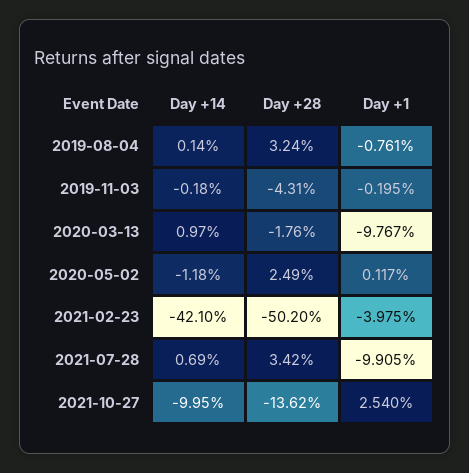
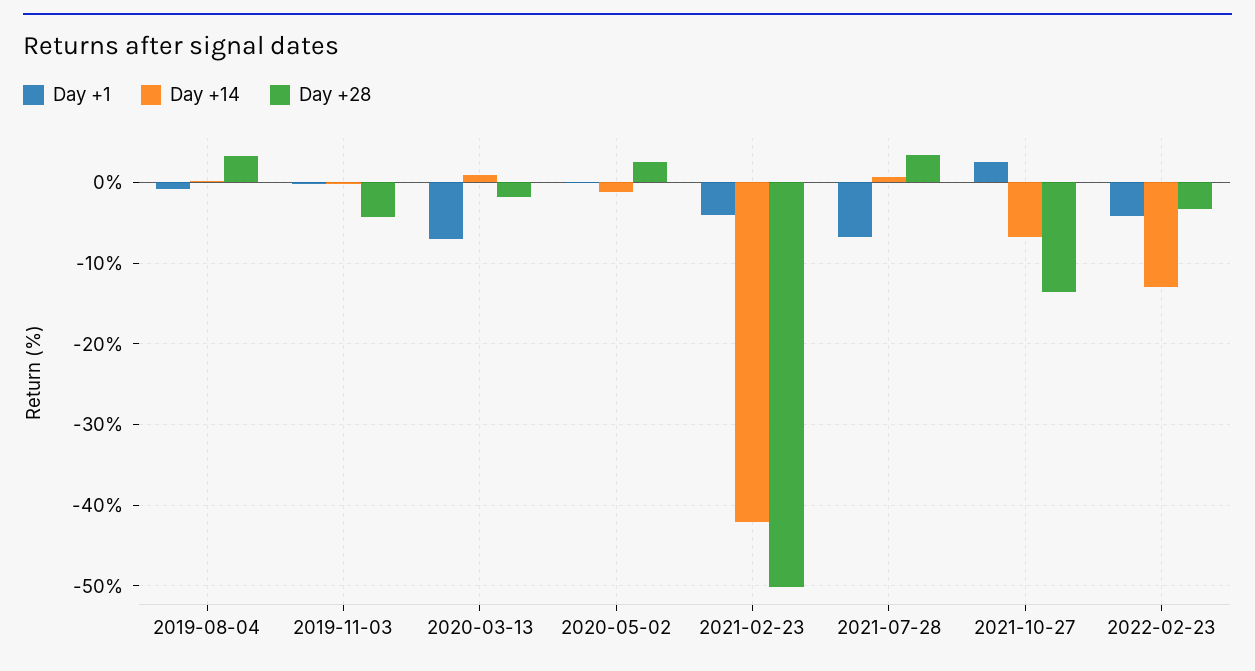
Day +1, 2020-03-13: -9.767 -> -7
Day +1, 2021-07-28: -9.905 -> -7
Day +14, 2021-10-27: -9.95 -> -7
Day +1, 2022-02-23: none -> -4
Day +14, 2022-02-23: none -> -13
Day +28, 2022-02-23: none -> -3

